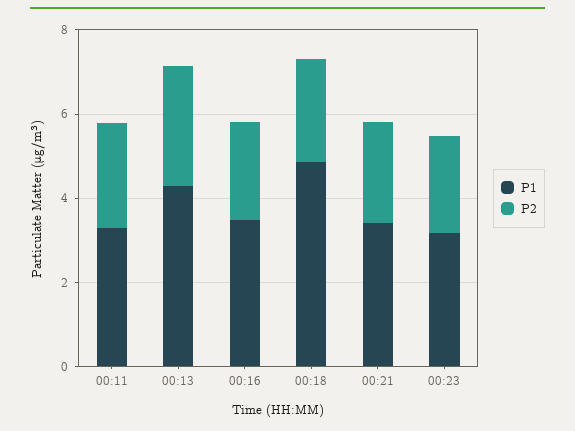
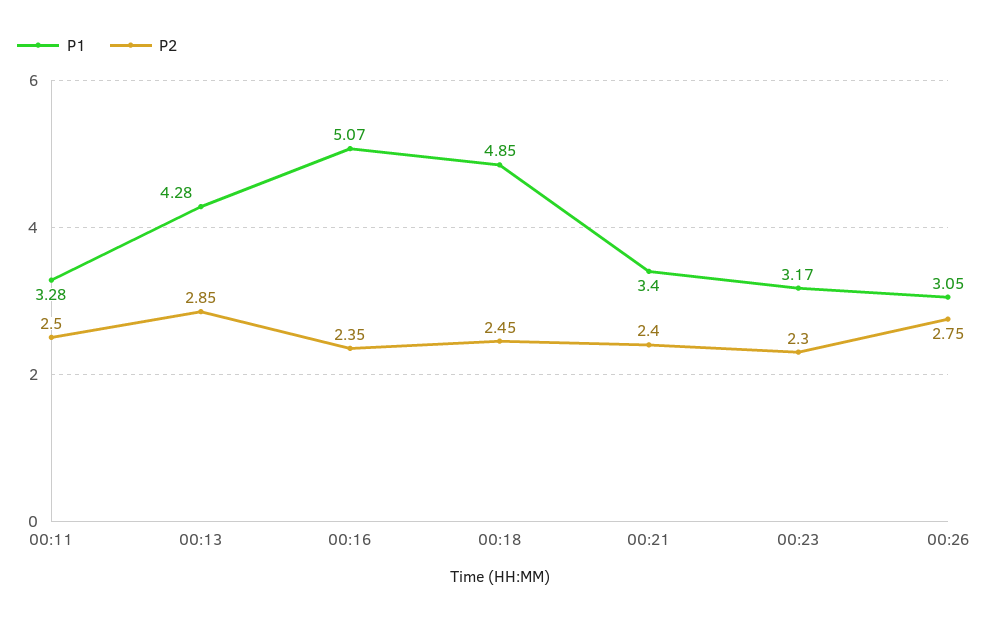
P1, 00:16: 3.5 -> 5.07
P1, 00:26: none -> 3.05
P2, 00:26: none -> 2.75

